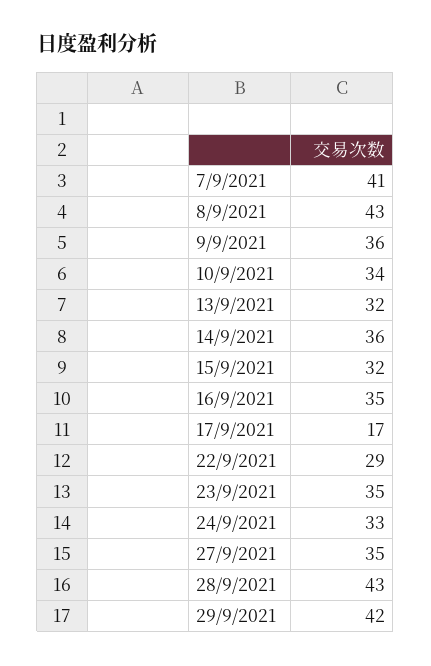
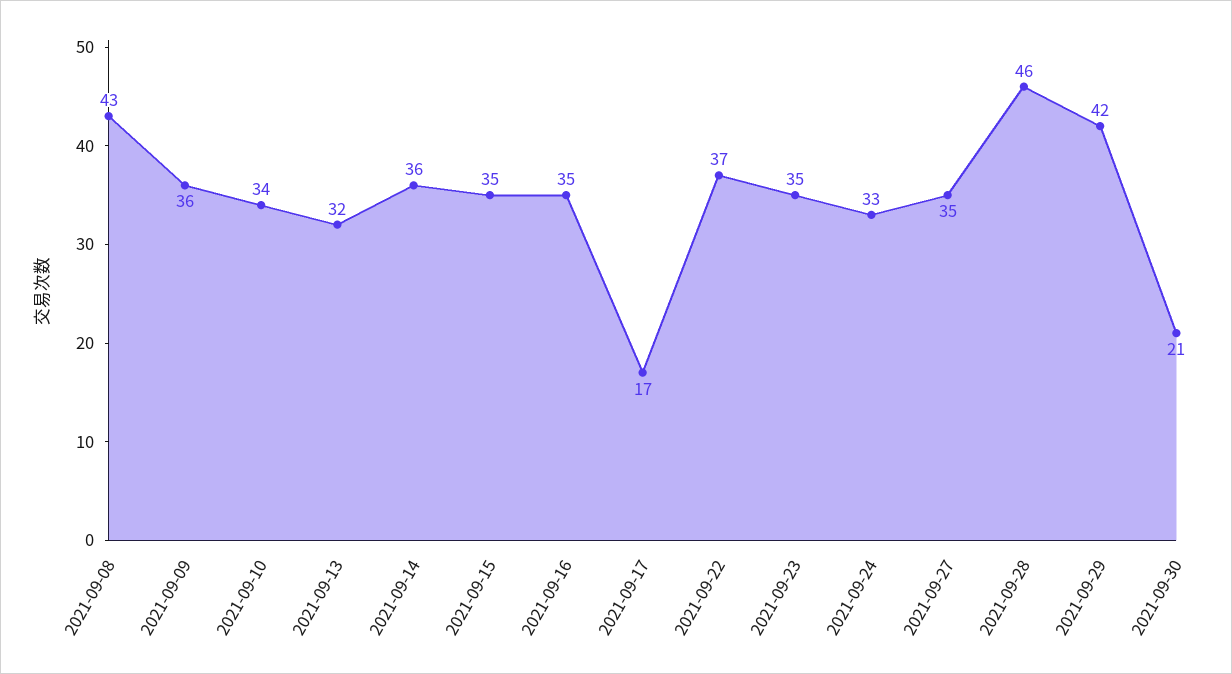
7/9/2021: 41 -> none
15/9/2021: 32 -> 35
22/9/2021: 29 -> 37
28/9/2021: 43 -> 46
2021-09-30: none -> 21

